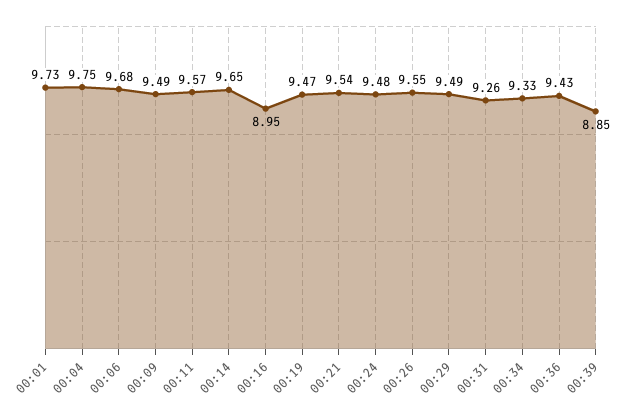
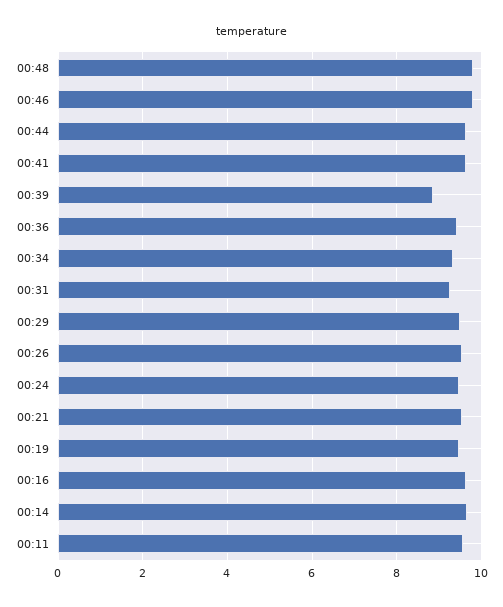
00:01: 9.73 -> none
00:04: 9.75 -> none
00:06: 9.68 -> none
00:09: 9.49 -> none
00:16: 8.95 -> 9.6
00:48: none -> 9.8
00:46: none -> 9.8
00:44: none -> 9.6
00:41: none -> 9.6

